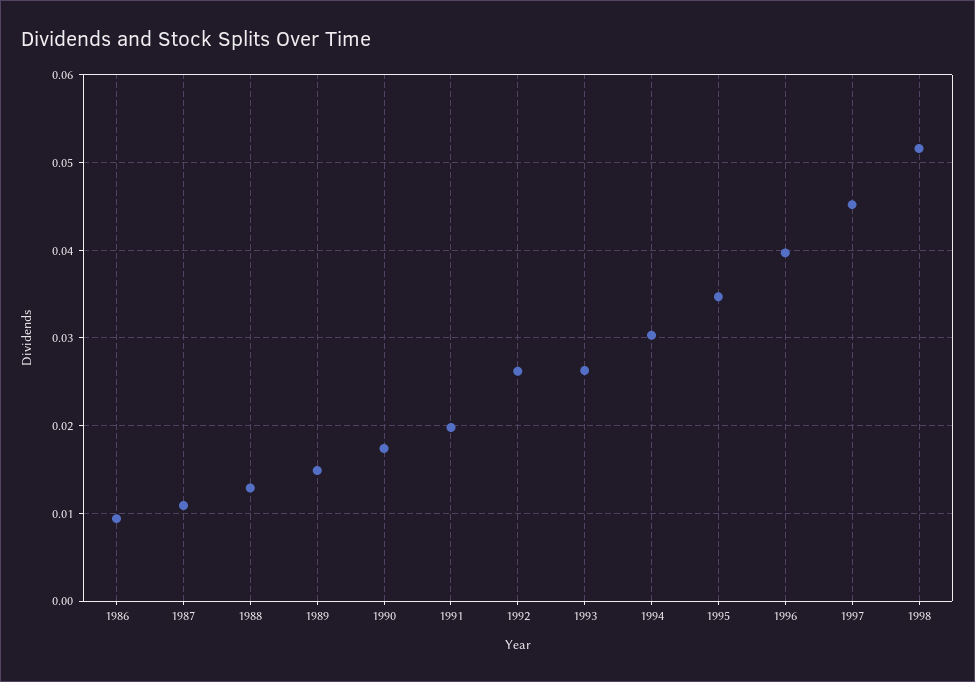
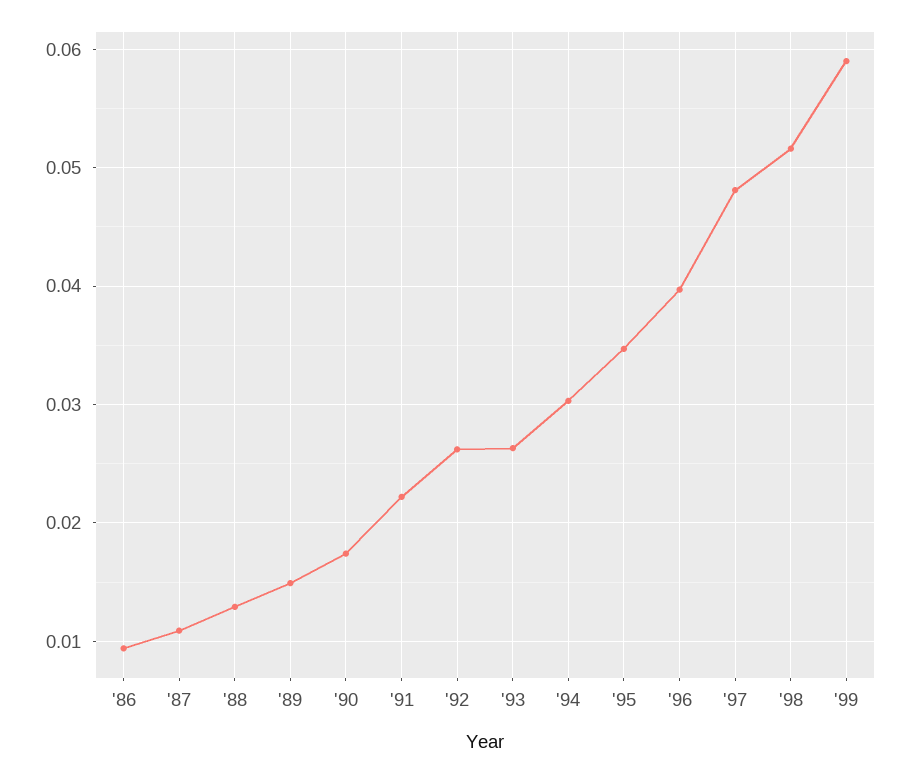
1991: 0.02 -> 0.022
1997: 0.045 -> 0.048
'99: none -> 0.059

